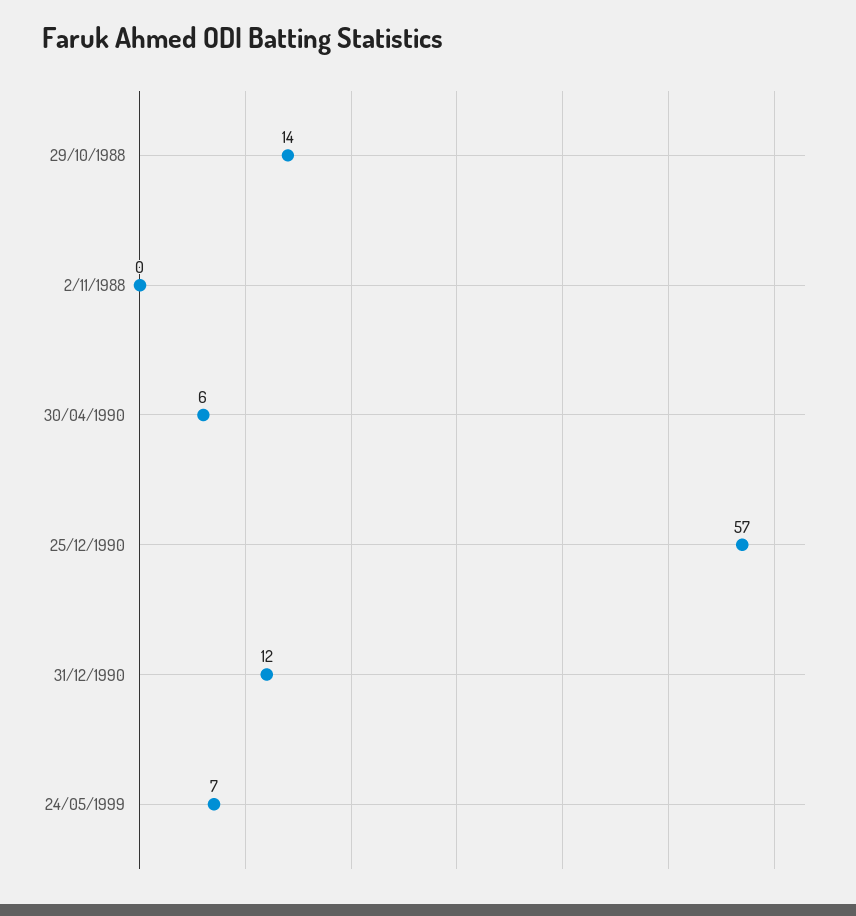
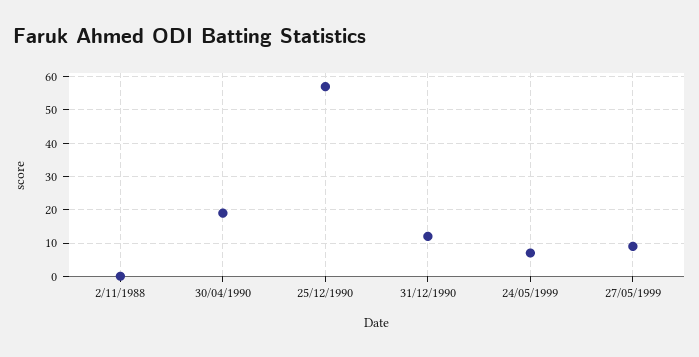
29/10/1988: 14 -> none
30/04/1990: 6 -> 20
27/05/1999: none -> 10

